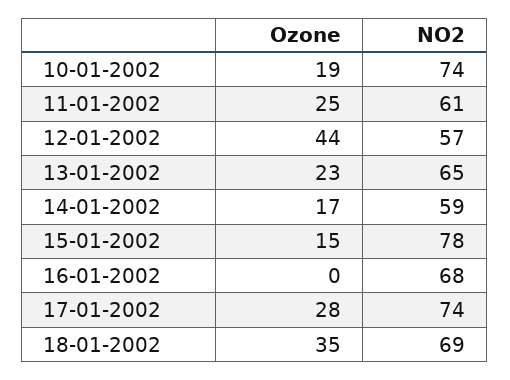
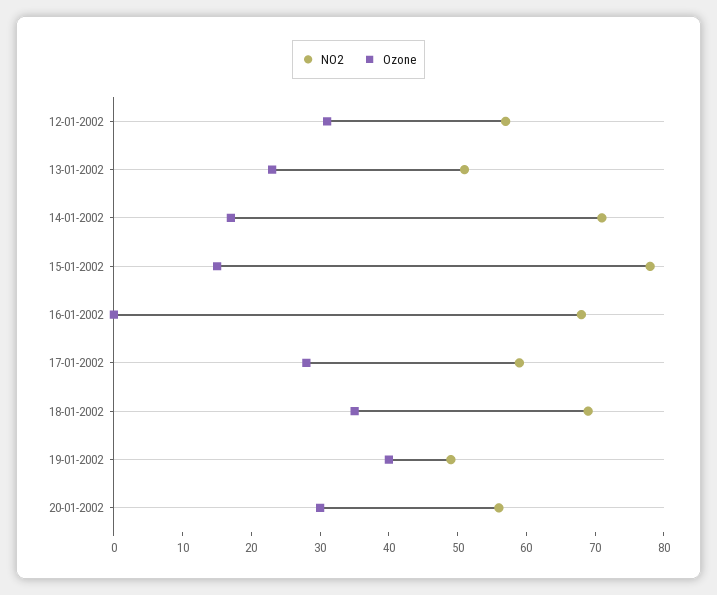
Ozone, 10-01-2002: 19 -> none
NO2, 10-01-2002: 74 -> none
Ozone, 11-01-2002: 25 -> none
NO2, 11-01-2002: 61 -> none
Ozone, 12-01-2002: 44 -> 30
NO2, 13-01-2002: 65 -> 50
NO2, 14-01-2002: 59 -> 70
NO2, 17-01-2002: 74 -> 60
NO2, 19-01-2002: none -> 50
Ozone, 19-01-2002: none -> 40
NO2, 20-01-2002: none -> 55
Ozone, 20-01-2002: none -> 30

